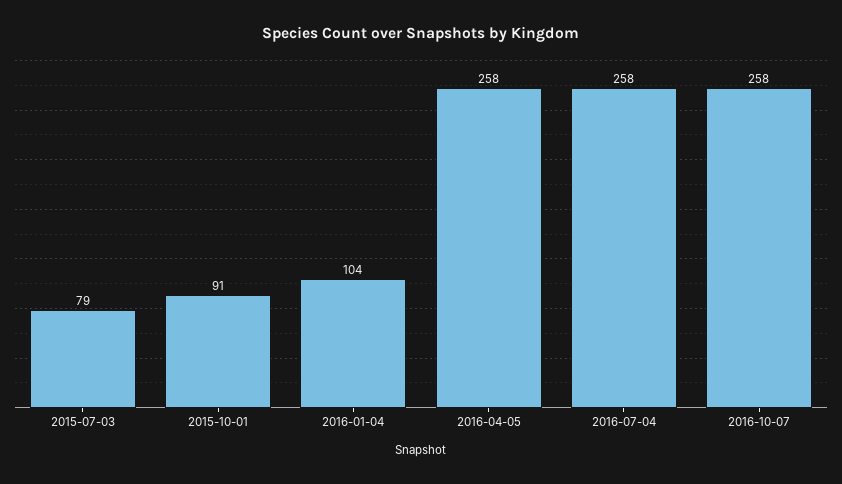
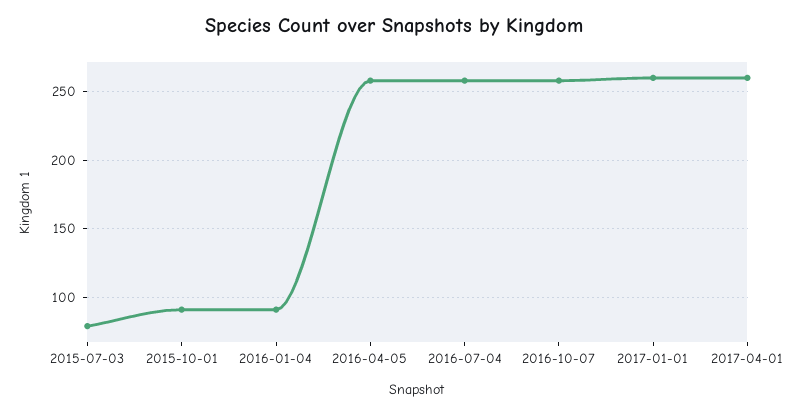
2016-01-04: 104 -> 90
2017-01-01: none -> 260
2017-04-01: none -> 260

